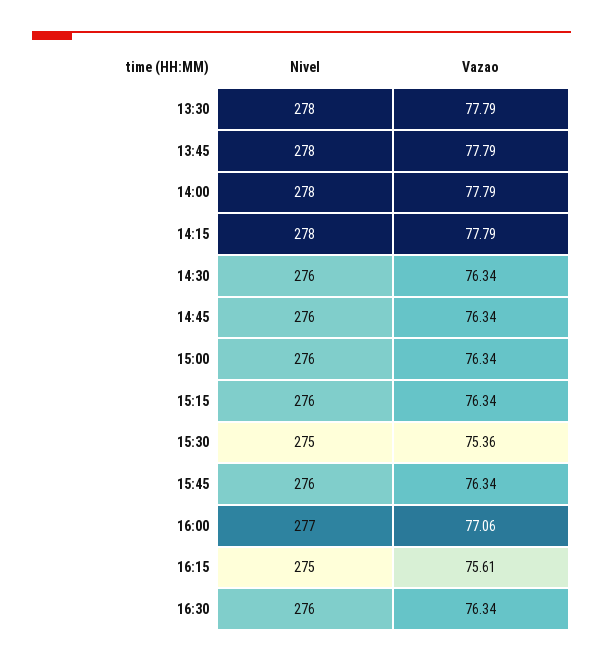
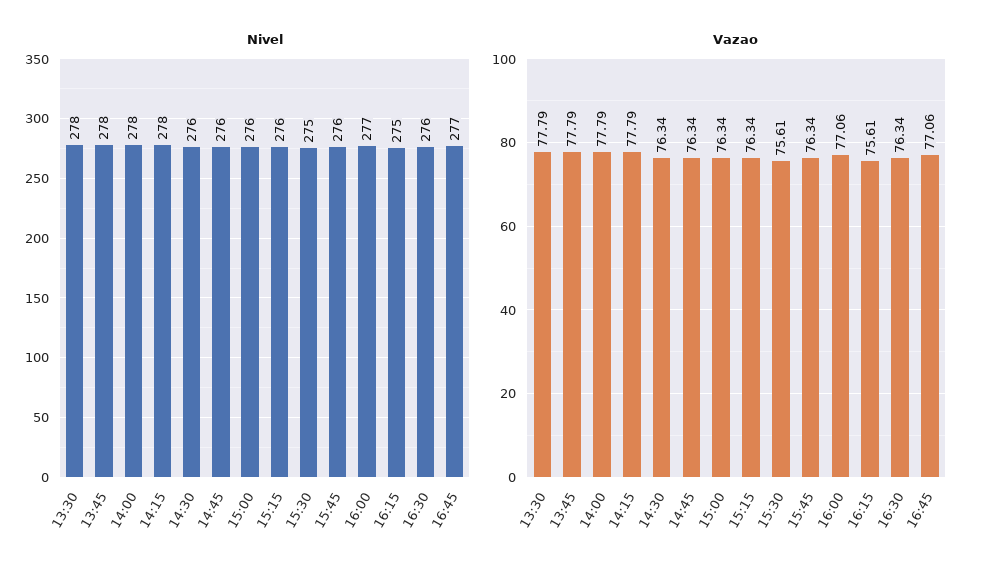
Vazao, 15:30: 75.36 -> 75.61
Nivel, 16:45: none -> 277
Vazao, 16:45: none -> 77.06

